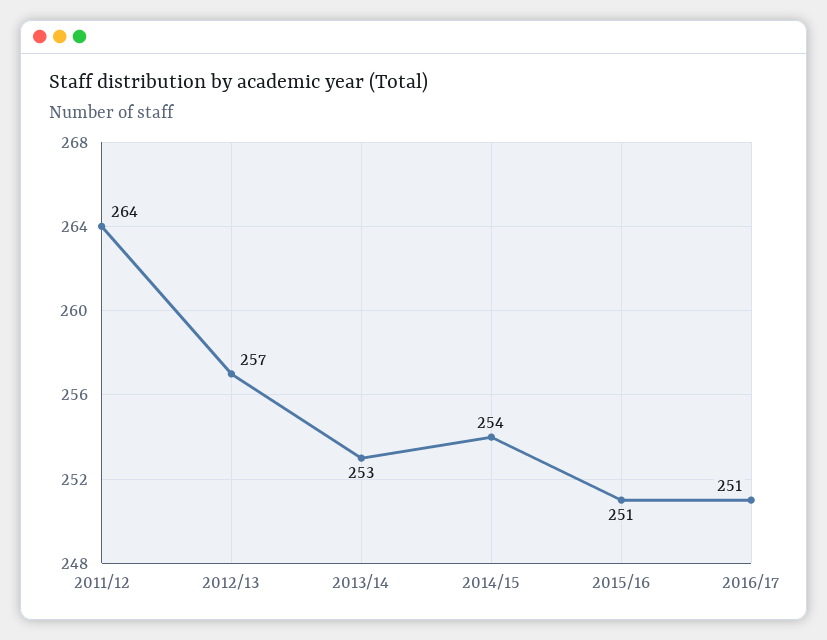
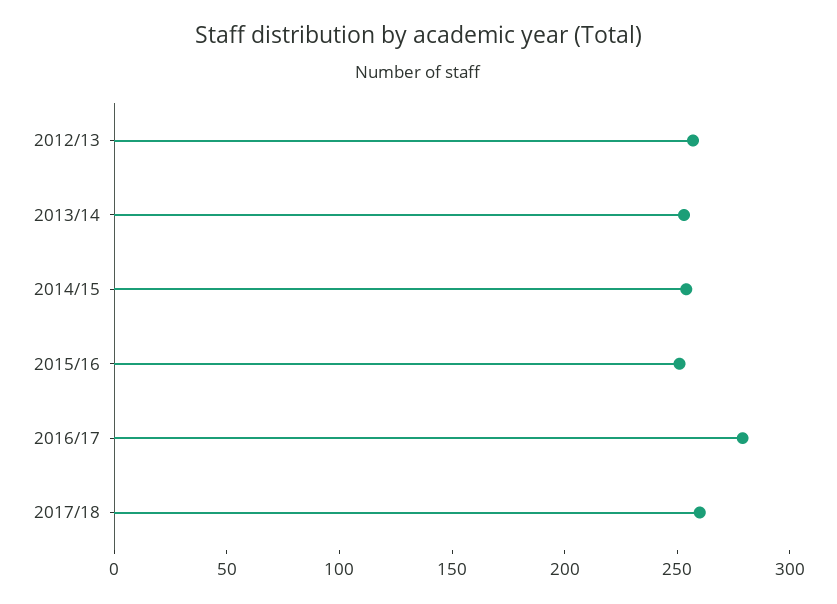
2011/12: 264 -> none
2016/17: 251 -> 280
2017/18: none -> 260

